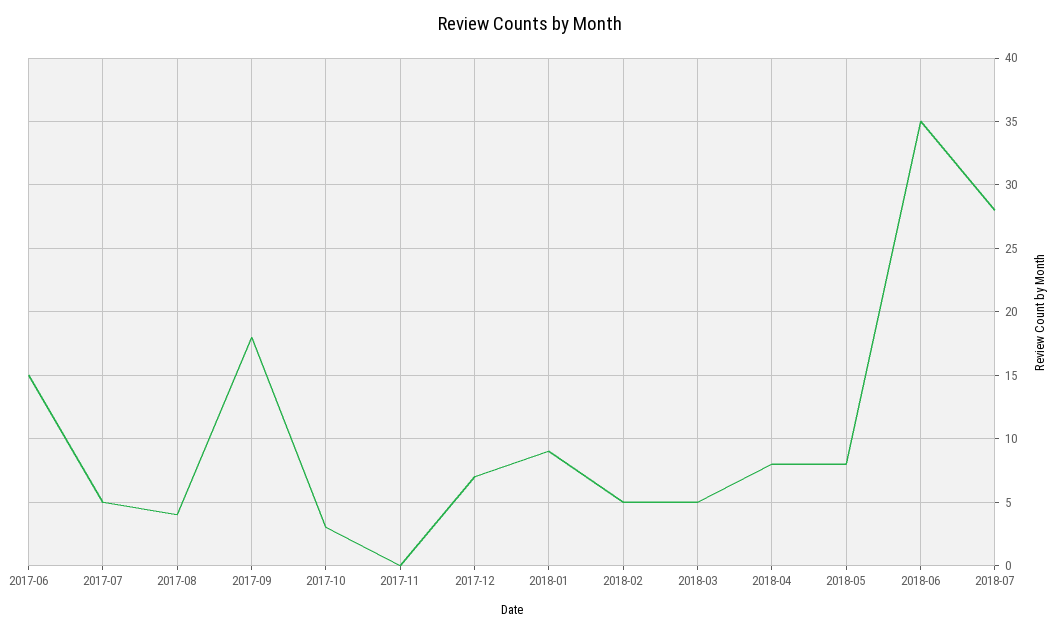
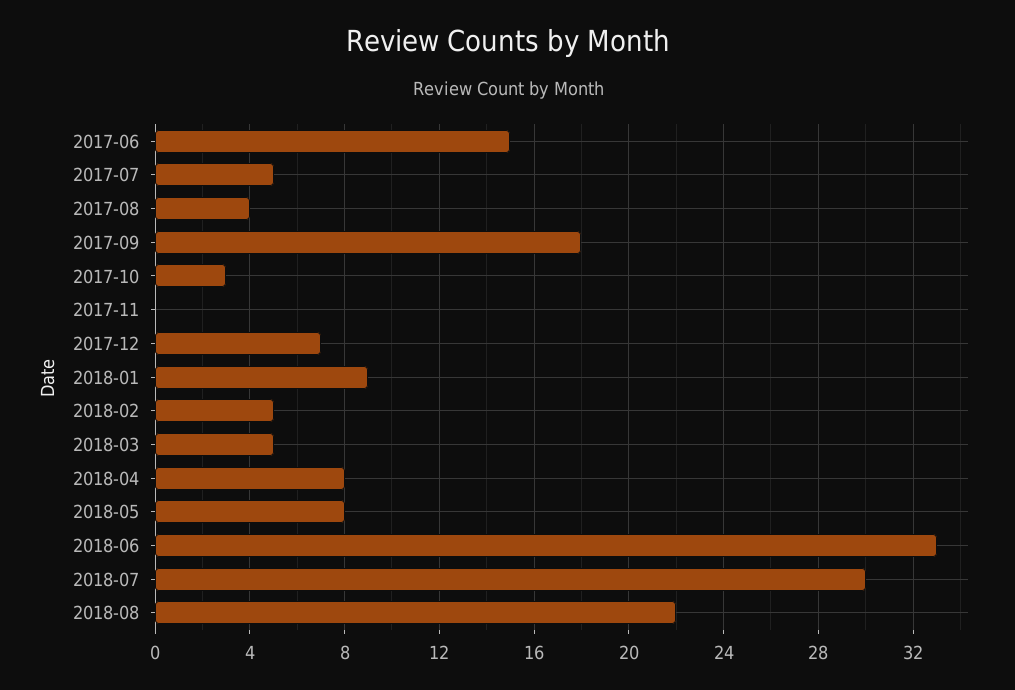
2018-06: 35 -> 33
2018-07: 28 -> 30
2018-08: none -> 22

